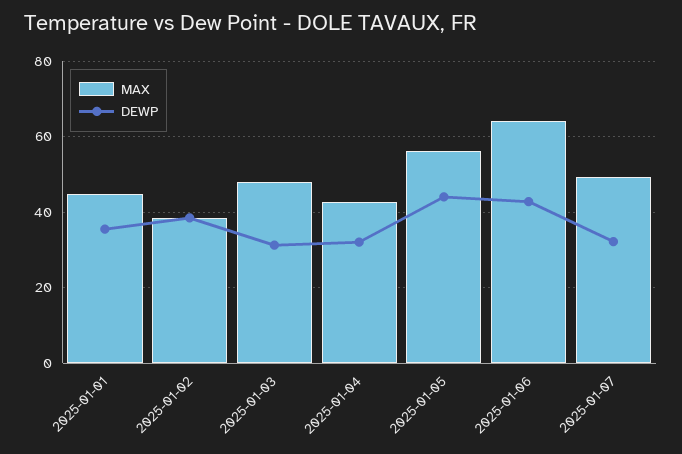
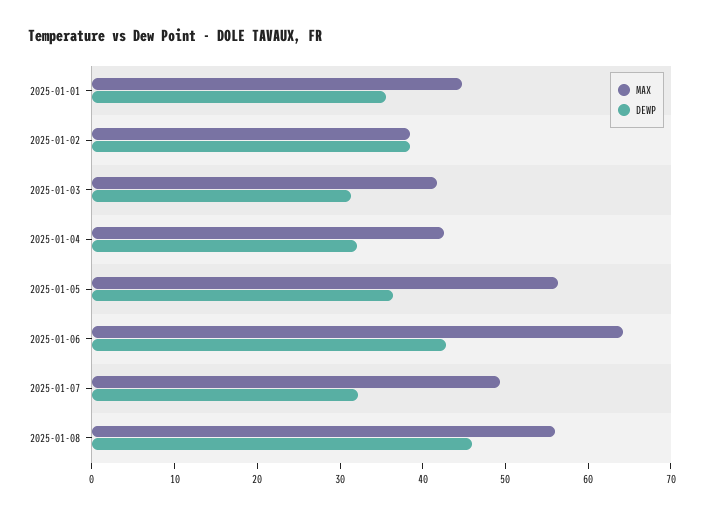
MAX, 2025-01-03: 48 -> 42
DEWP, 2025-01-05: 44 -> 36
MAX, 2025-01-08: none -> 56
DEWP, 2025-01-08: none -> 46

